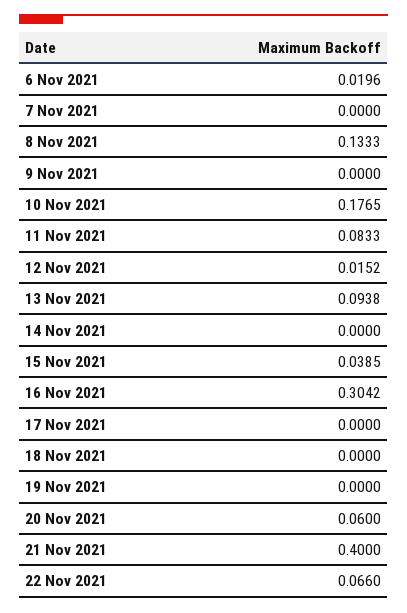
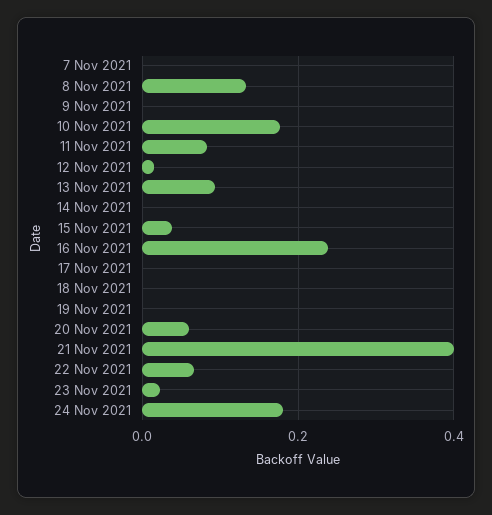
6 Nov 2021: 0.0196 -> none
16 Nov 2021: 0.3042 -> 0.24
23 Nov 2021: none -> 0.02
24 Nov 2021: none -> 0.18

